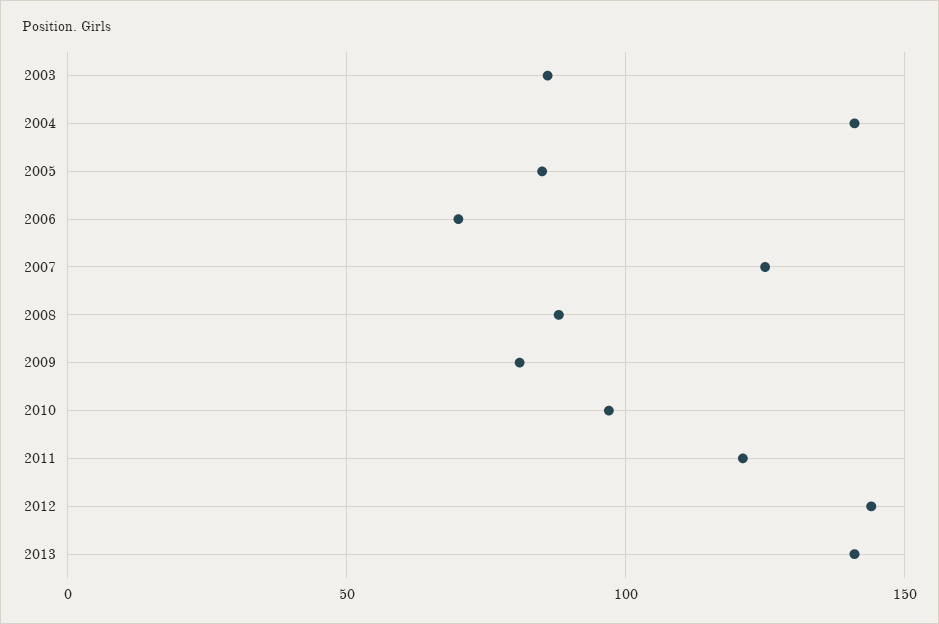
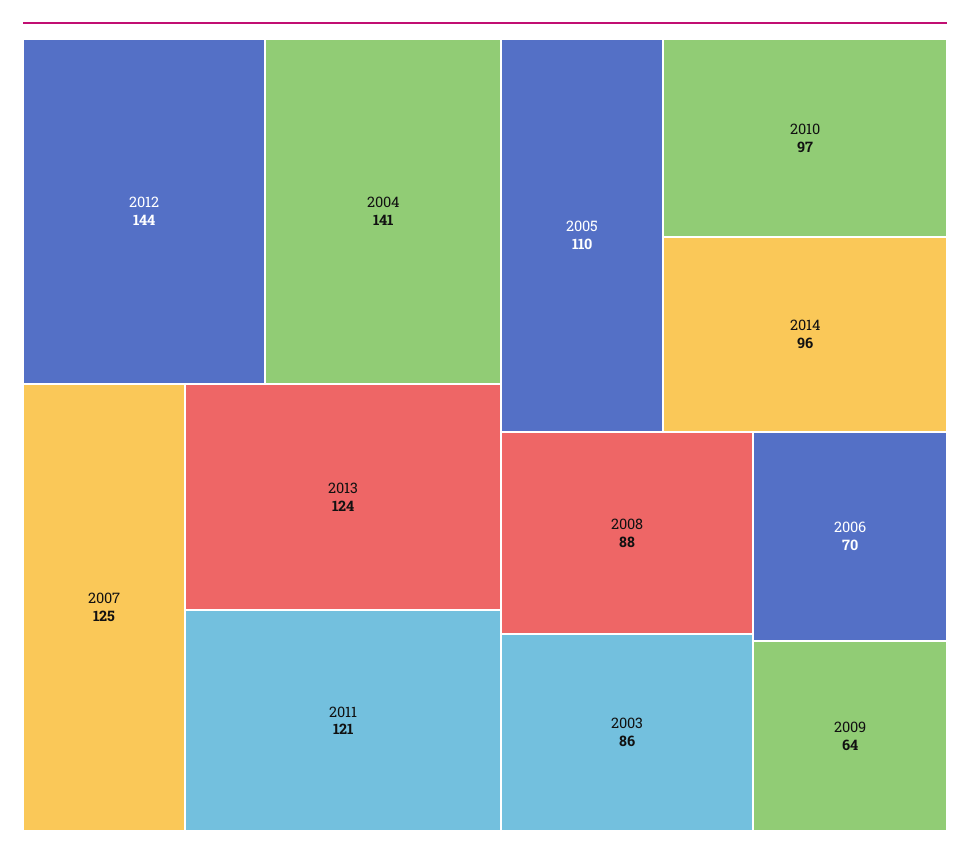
2005: 85 -> 110
2009: 80 -> 64
2013: 140 -> 124
2014: none -> 96

